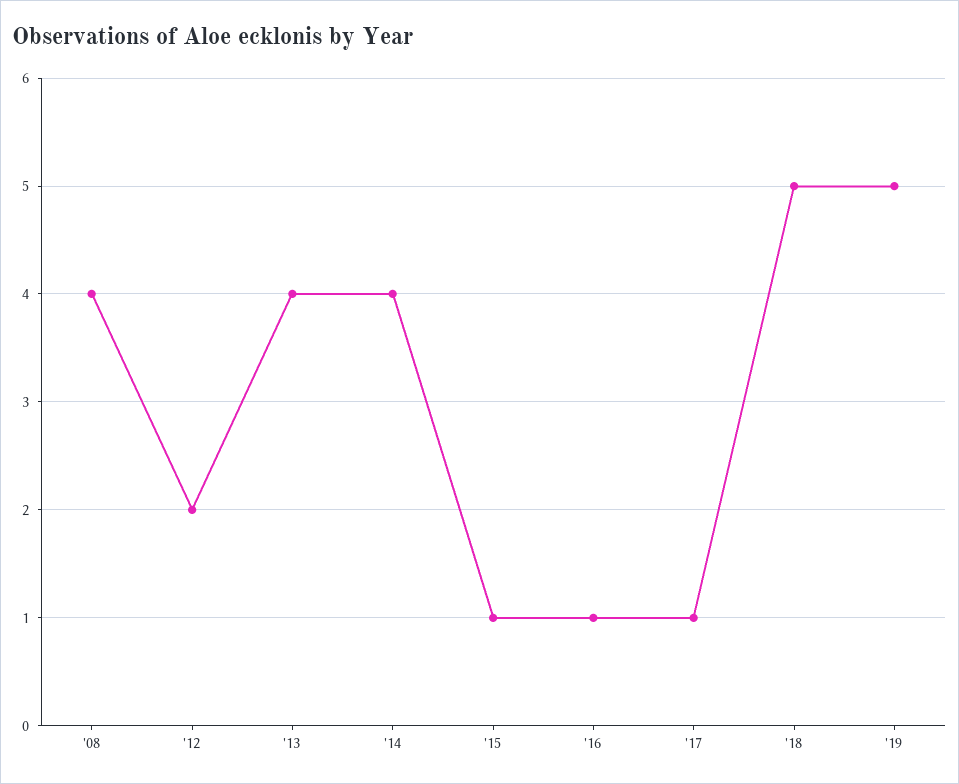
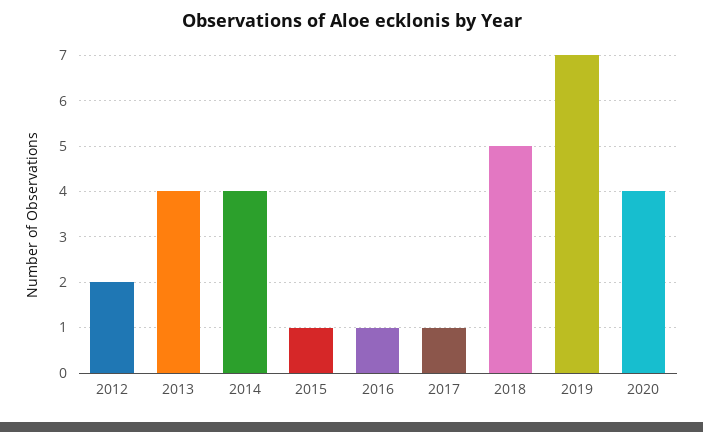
'08: 4 -> none
'19: 5 -> 7
2020: none -> 4

